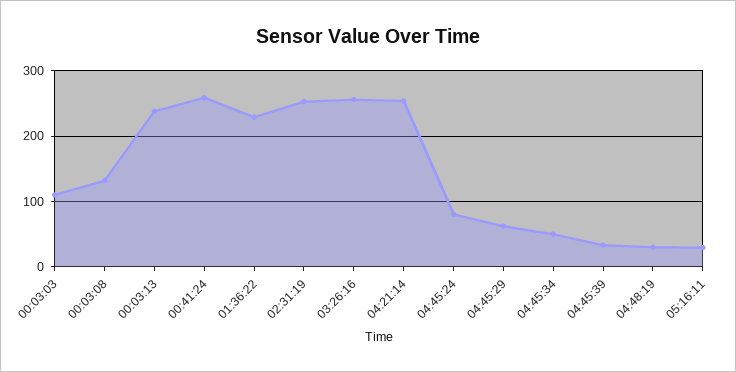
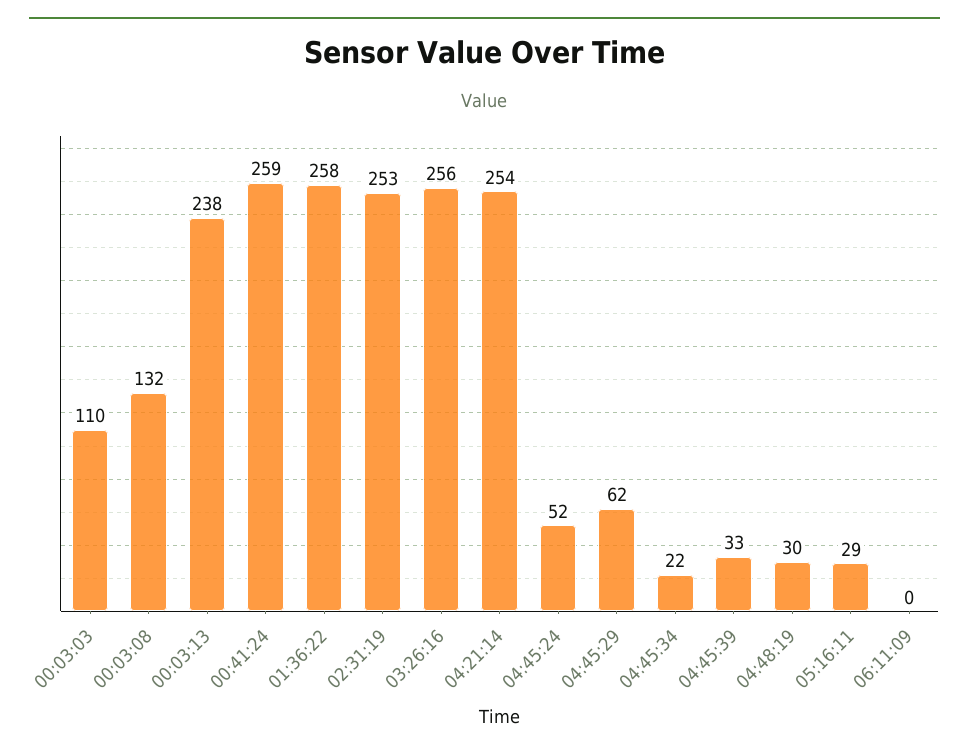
01:36:22: 230 -> 258
04:45:24: 80 -> 52
04:45:34: 50 -> 22
06:11:09: none -> 0

